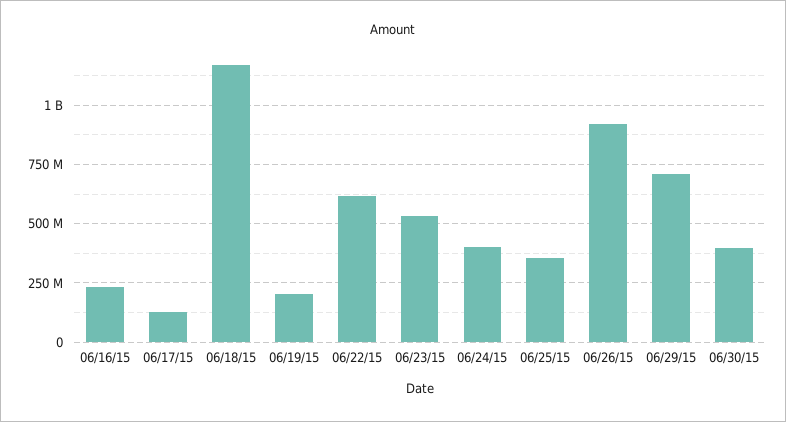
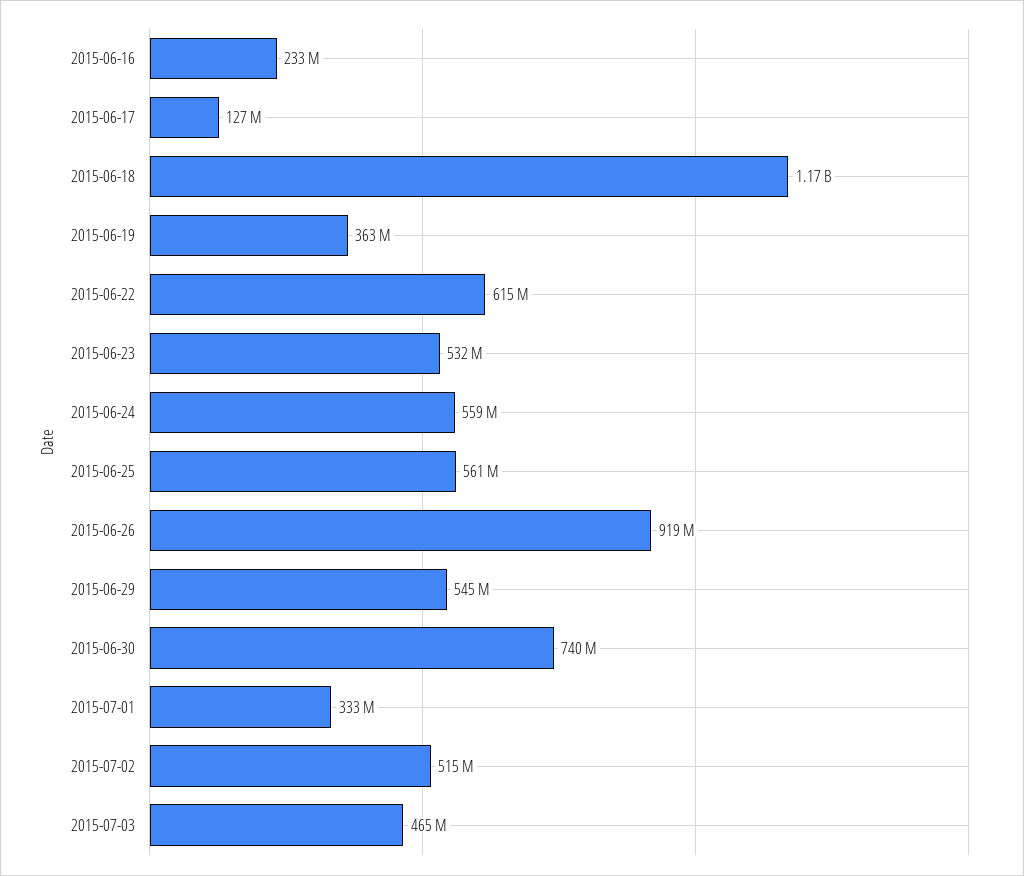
06/19/15: 200000000 -> 363000000
06/24/15: 400000000 -> 559000000
06/25/15: 350000000 -> 561000000
06/29/15: 700000000 -> 545000000
06/30/15: 400000000 -> 740000000
2015-07-01: none -> 333000000
2015-07-02: none -> 515000000
2015-07-03: none -> 465000000

